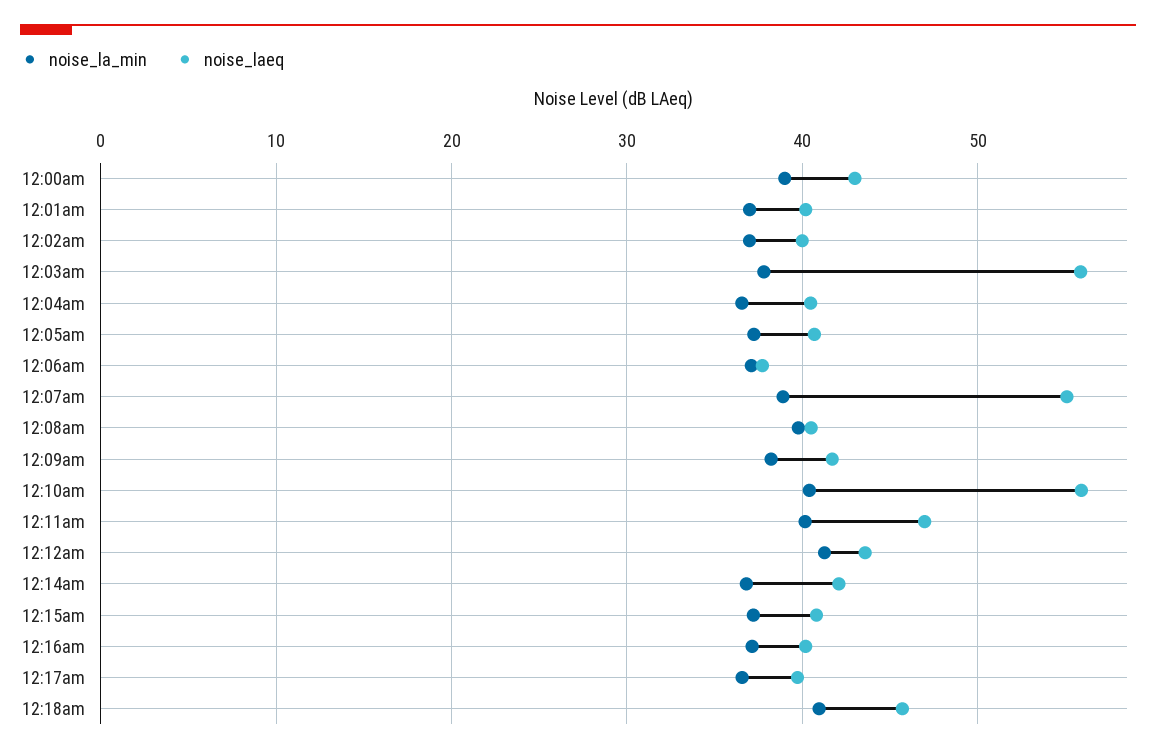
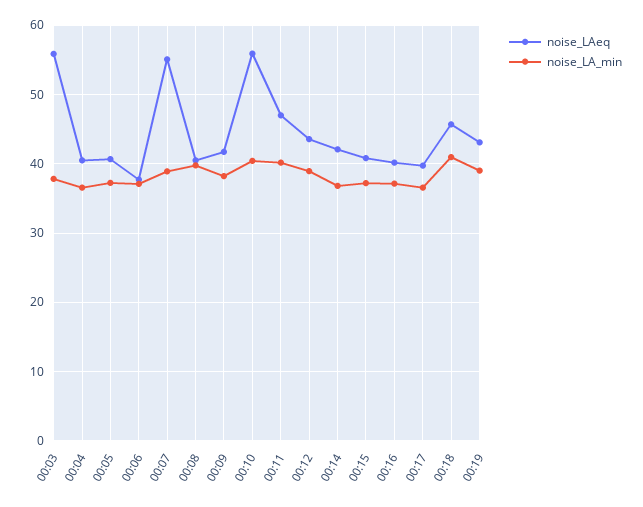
noise_la_min, 12:00am: 39 -> none
noise_laeq, 12:00am: 43 -> none
noise_la_min, 12:01am: 37 -> none
noise_laeq, 12:01am: 40 -> none
noise_la_min, 12:02am: 37 -> none
noise_laeq, 12:02am: 40 -> none
noise_la_min, 12:12am: 41 -> 39
noise_laeq, 00:19: none -> 43
noise_la_min, 00:19: none -> 39

